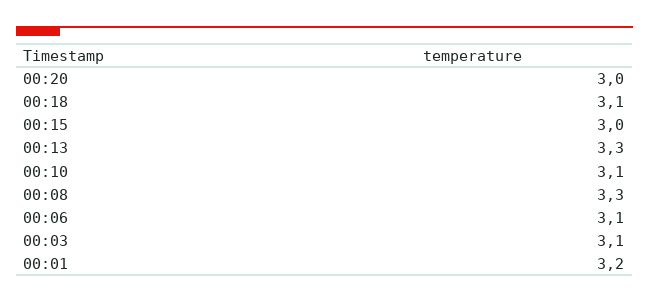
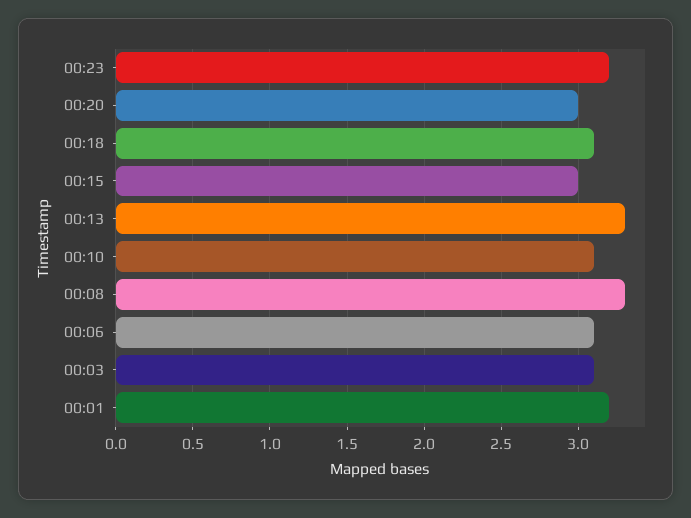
00:23: none -> 3.2

